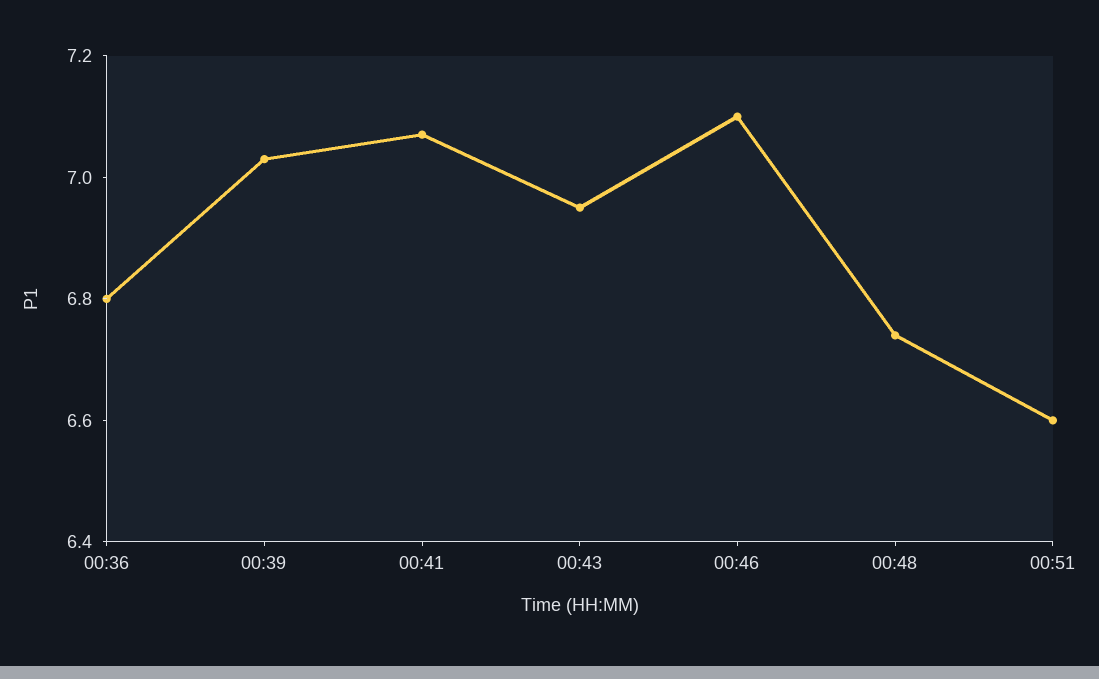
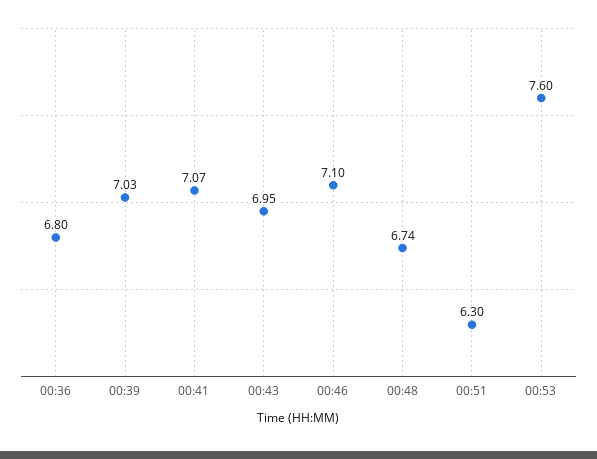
00:51: 6.6 -> 6.3
00:53: none -> 7.6

